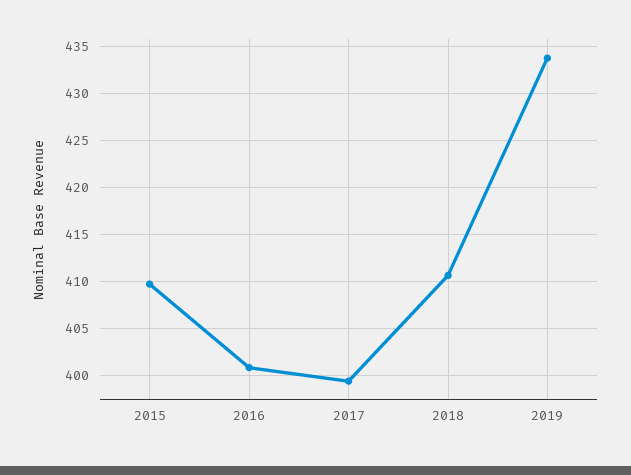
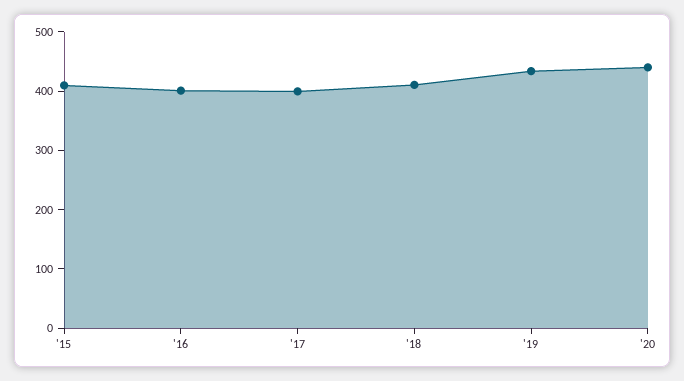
'20: none -> 440

